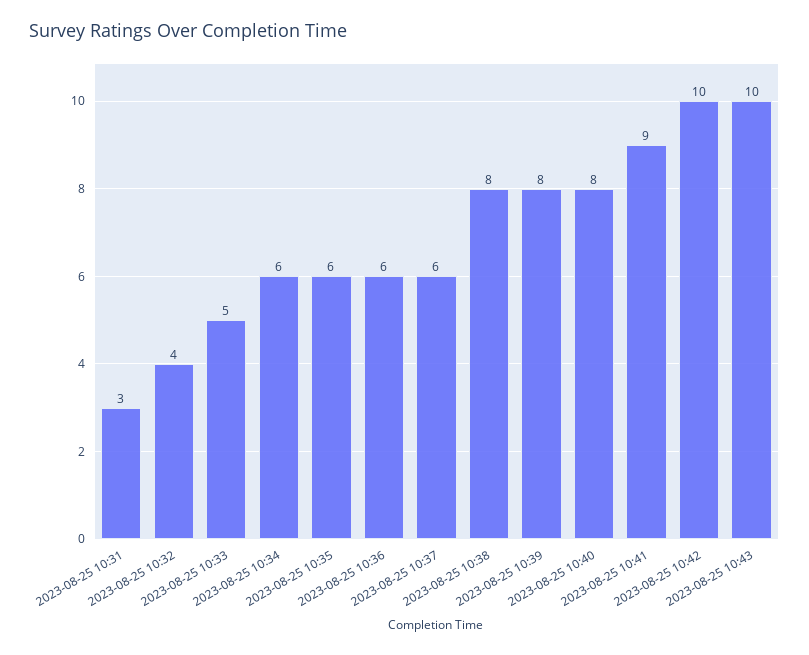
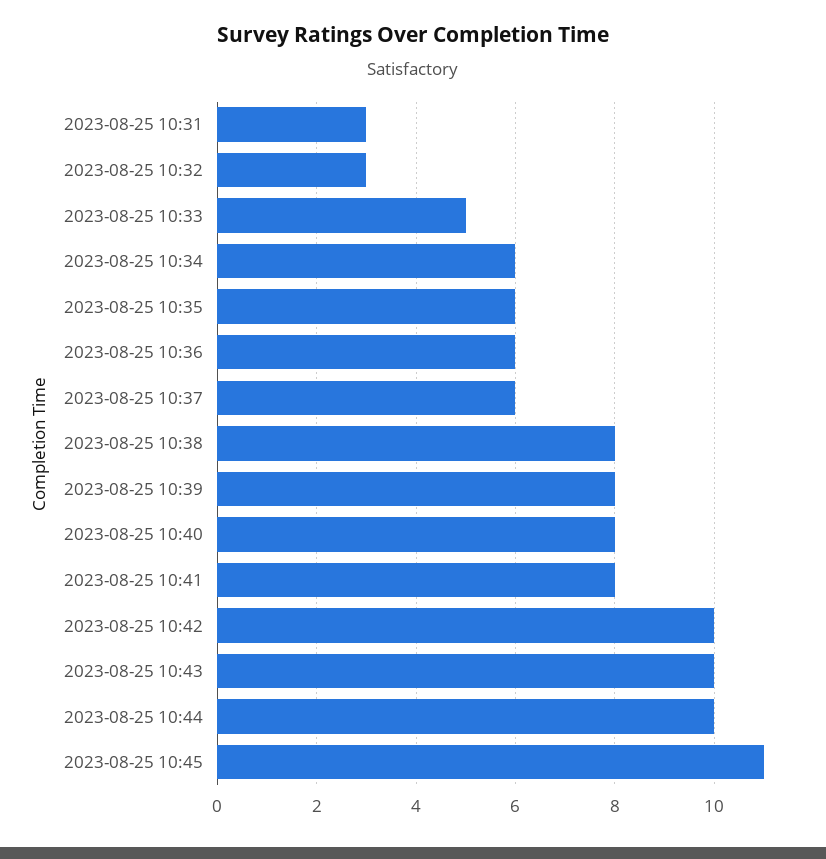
2023-08-25 10:32: 4 -> 3
2023-08-25 10:41: 9 -> 8
2023-08-25 10:44: none -> 10
2023-08-25 10:45: none -> 11

